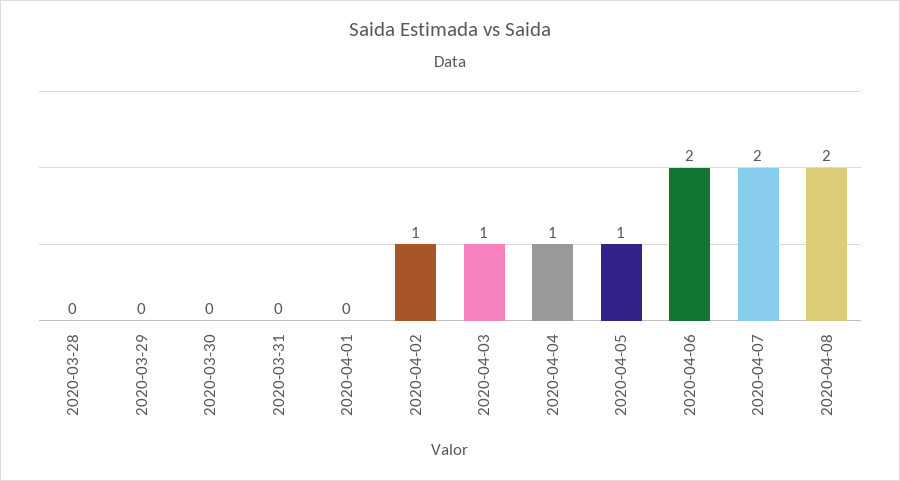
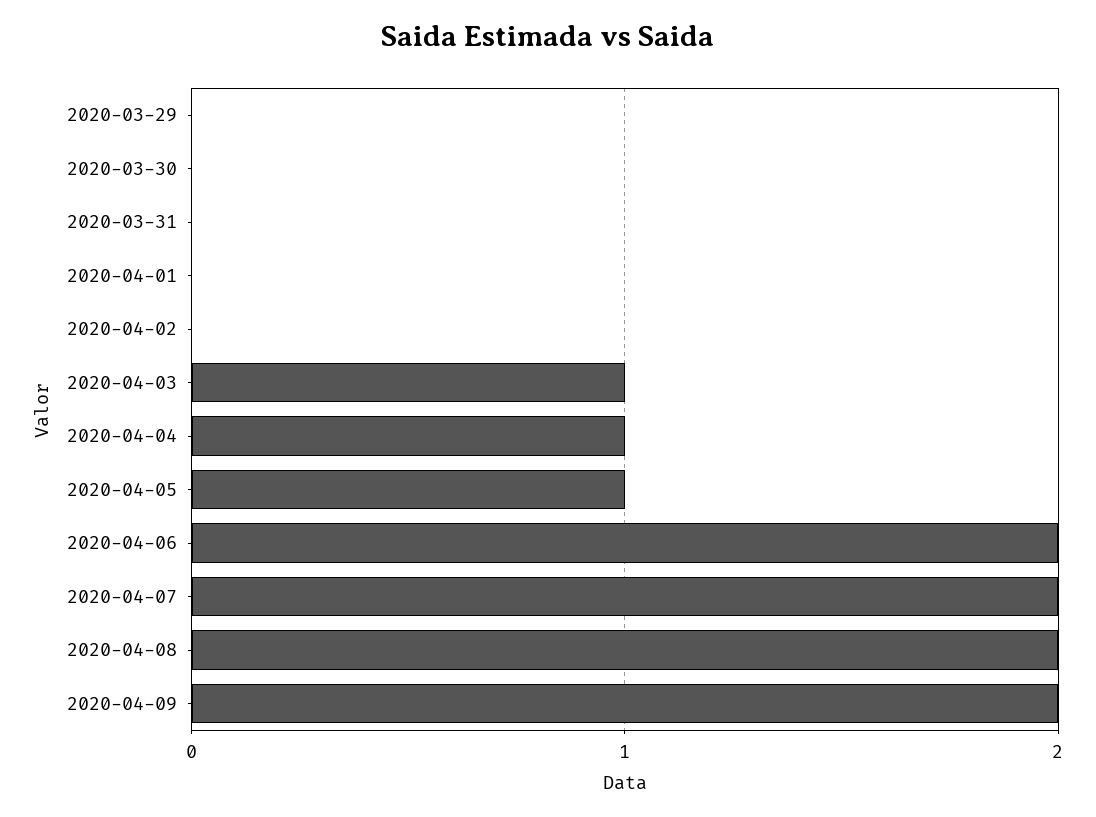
2020-03-28: 0 -> none
2020-04-02: 1 -> 0
2020-04-09: none -> 2

